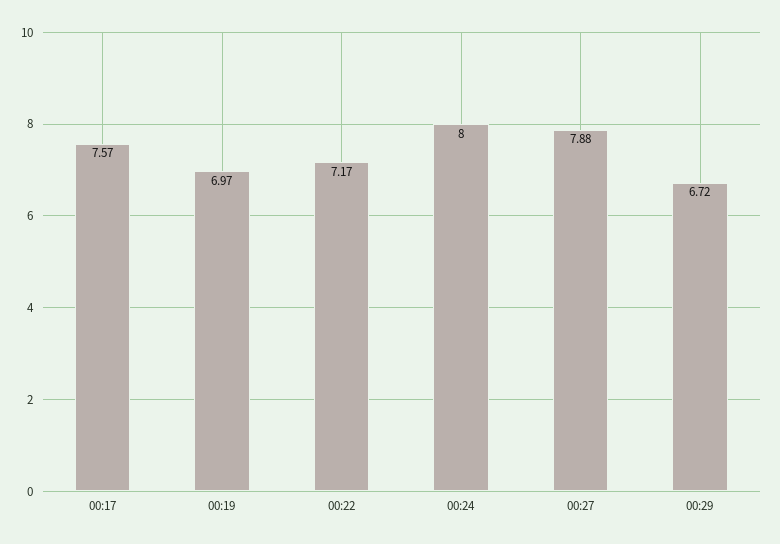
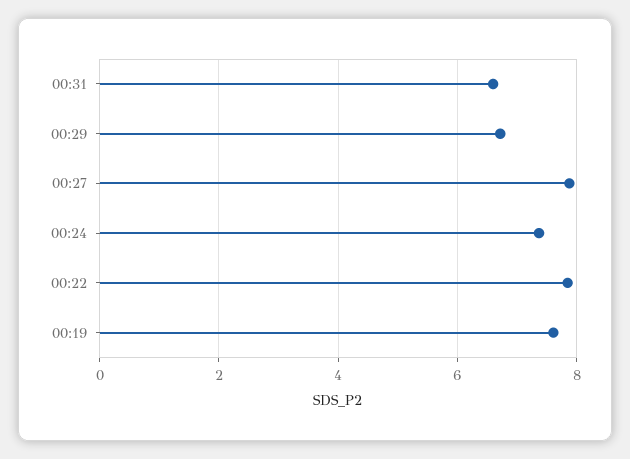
00:17: 7.57 -> none
00:19: 6.97 -> 7.6
00:22: 7.17 -> 7.8
00:24: 8 -> 7.4
00:31: none -> 6.6

